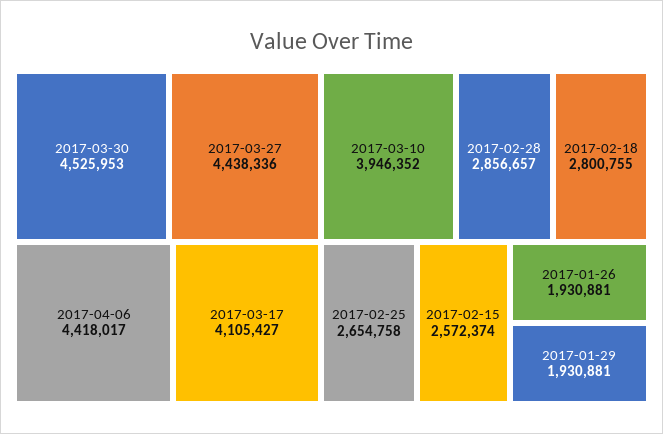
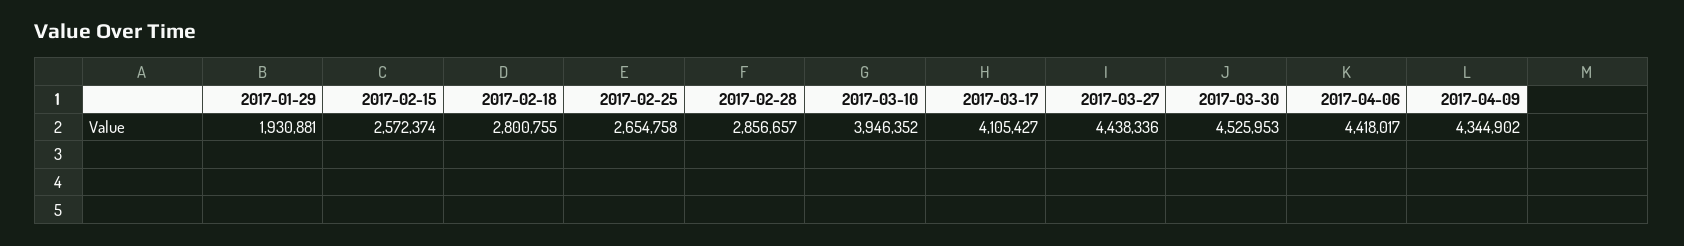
2017-01-26: 1930881 -> none
2017-04-09: none -> 4344902

